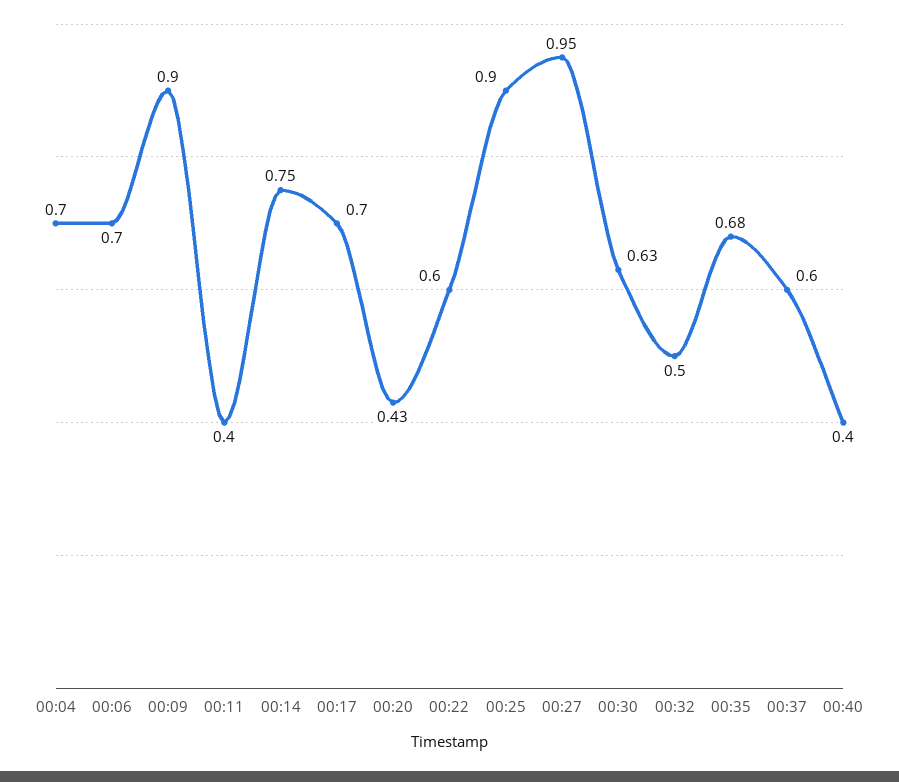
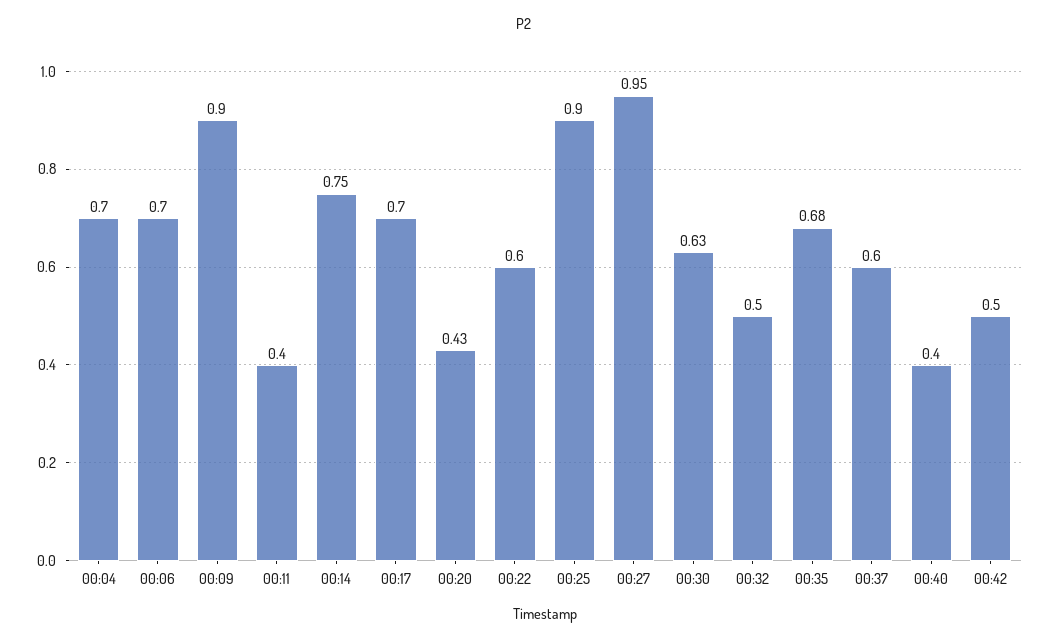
00:42: none -> 0.5

